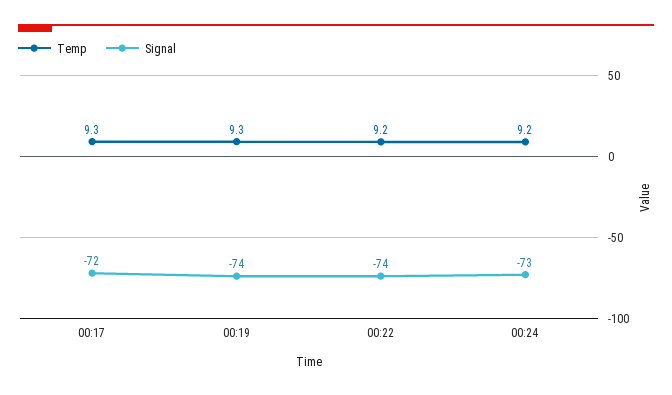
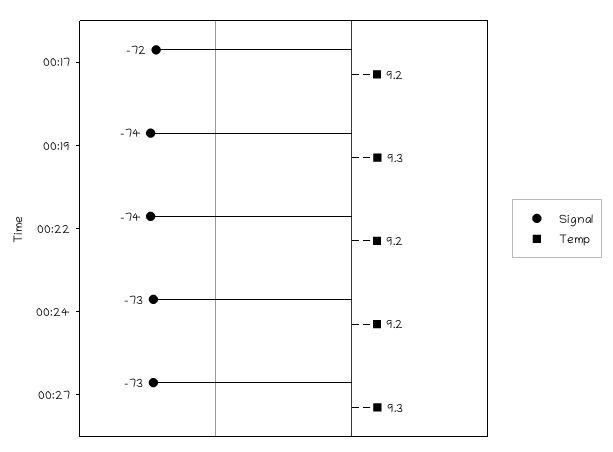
Temp, 00:17: 9.3 -> 9.2
Signal, 00:27: none -> -73
Temp, 00:27: none -> 9.3

